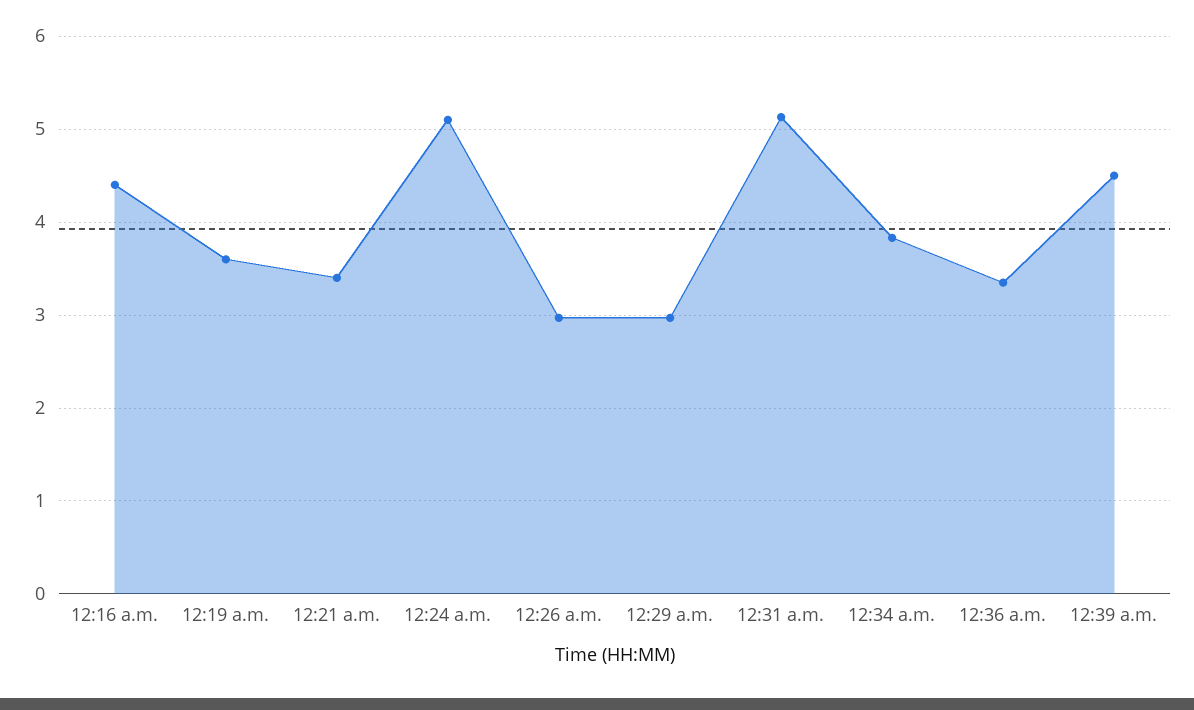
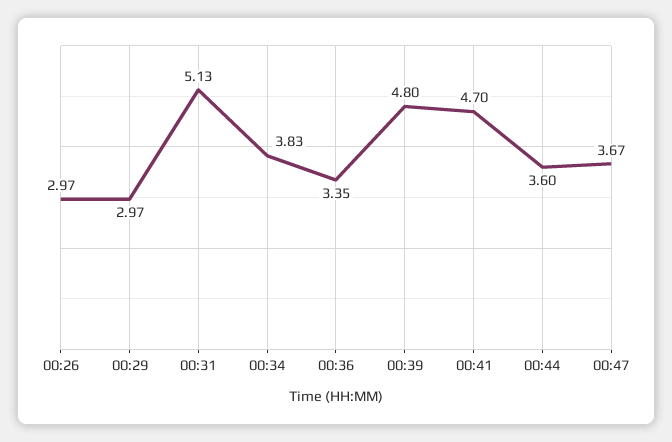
12:16 a.m.: 4.4 -> none
12:19 a.m.: 3.6 -> none
12:21 a.m.: 3.4 -> none
12:24 a.m.: 5.1 -> none
12:39 a.m.: 4.5 -> 4.8
00:41: none -> 4.7
00:44: none -> 3.6
00:47: none -> 3.67

